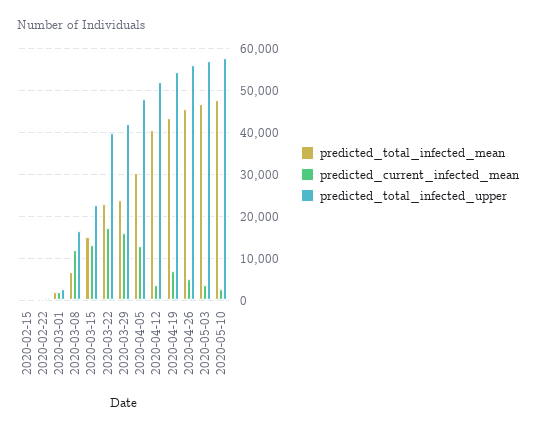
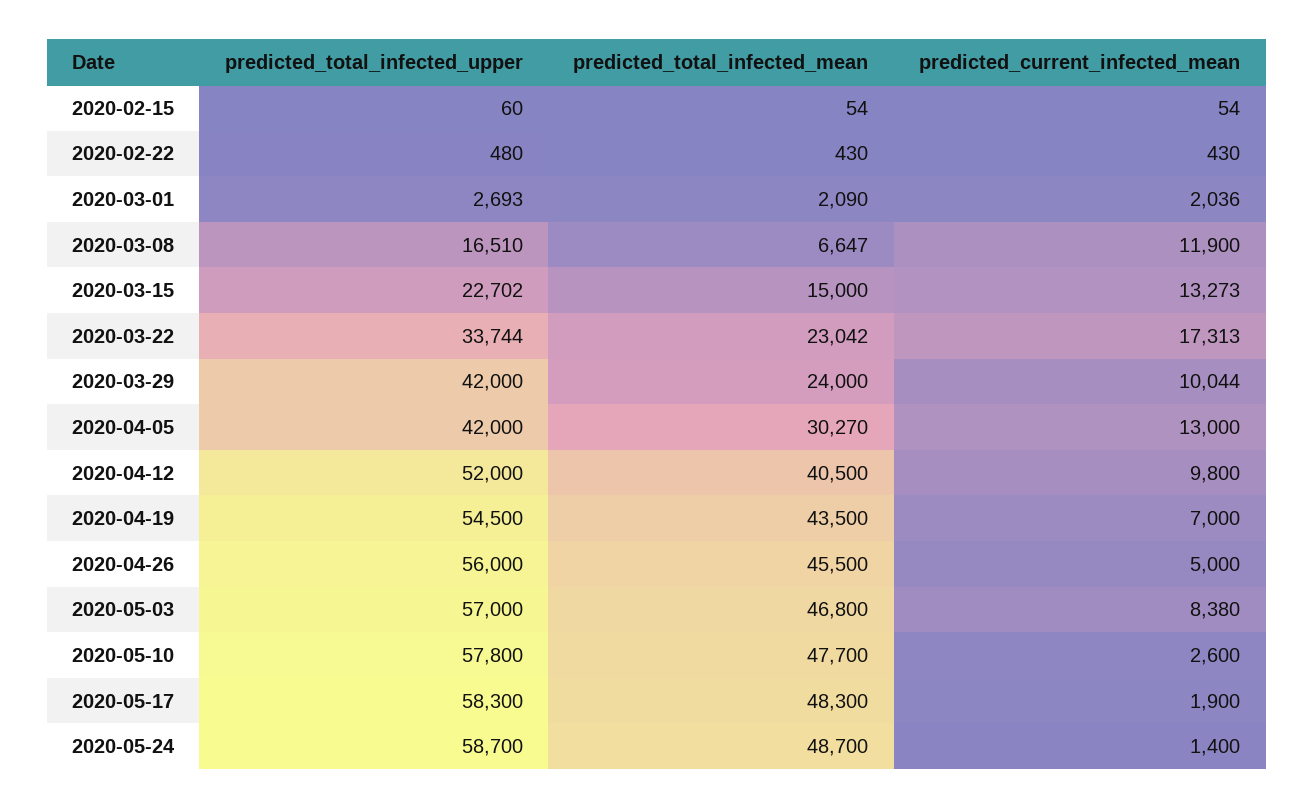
predicted_total_infected_upper, 2020-03-22: 40000 -> 33744
predicted_current_infected_mean, 2020-03-29: 16000 -> 10044
predicted_total_infected_upper, 2020-04-05: 48000 -> 42000
predicted_current_infected_mean, 2020-04-12: 4000 -> 9800
predicted_current_infected_mean, 2020-05-03: 4000 -> 8380
predicted_total_infected_upper, 2020-05-17: none -> 58300
predicted_total_infected_mean, 2020-05-17: none -> 48300
predicted_current_infected_mean, 2020-05-17: none -> 1900
predicted_total_infected_upper, 2020-05-24: none -> 58700
predicted_total_infected_mean, 2020-05-24: none -> 48700
predicted_current_infected_mean, 2020-05-24: none -> 1400

